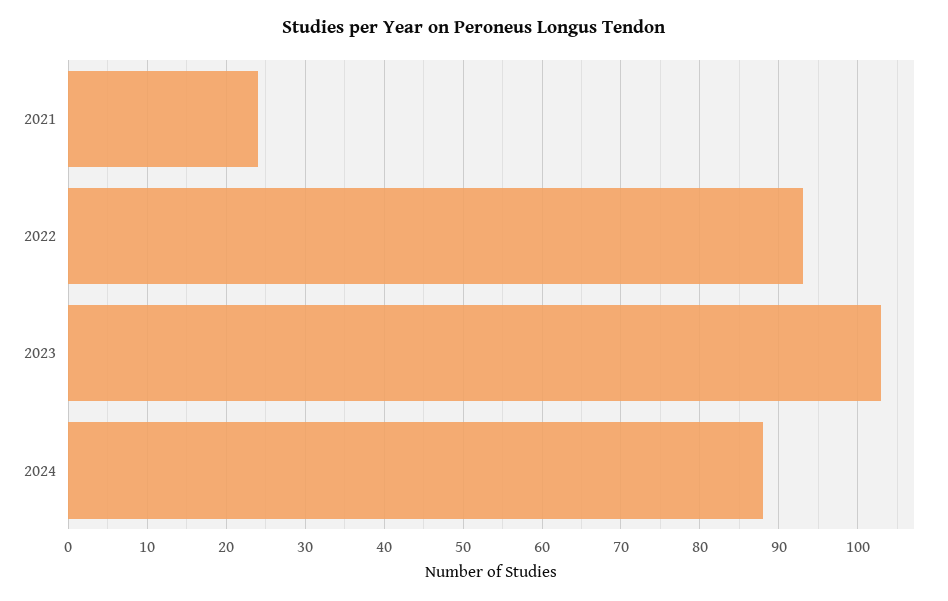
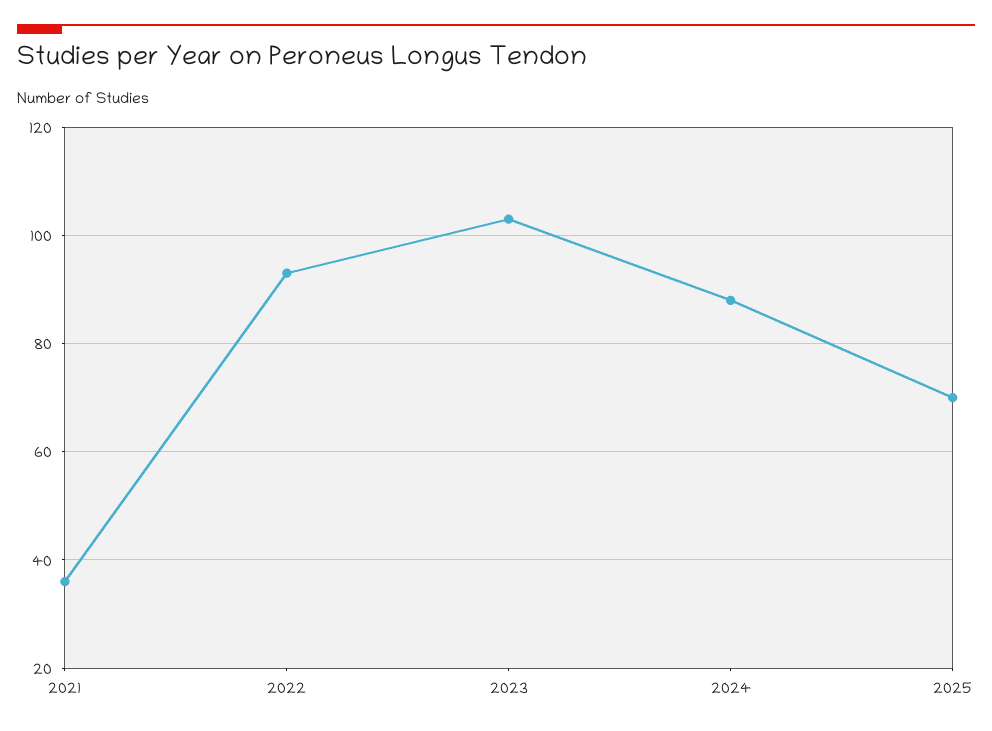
2021: 24 -> 35
2025: none -> 70

